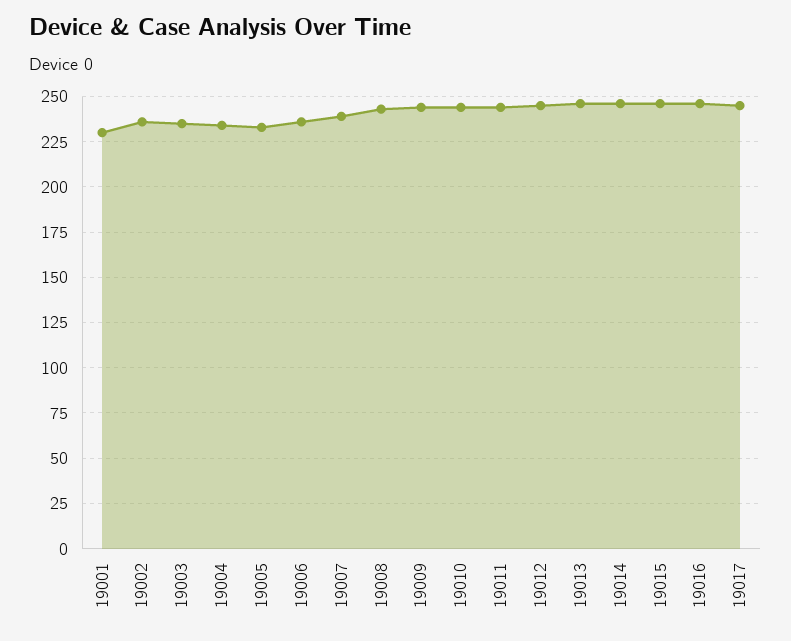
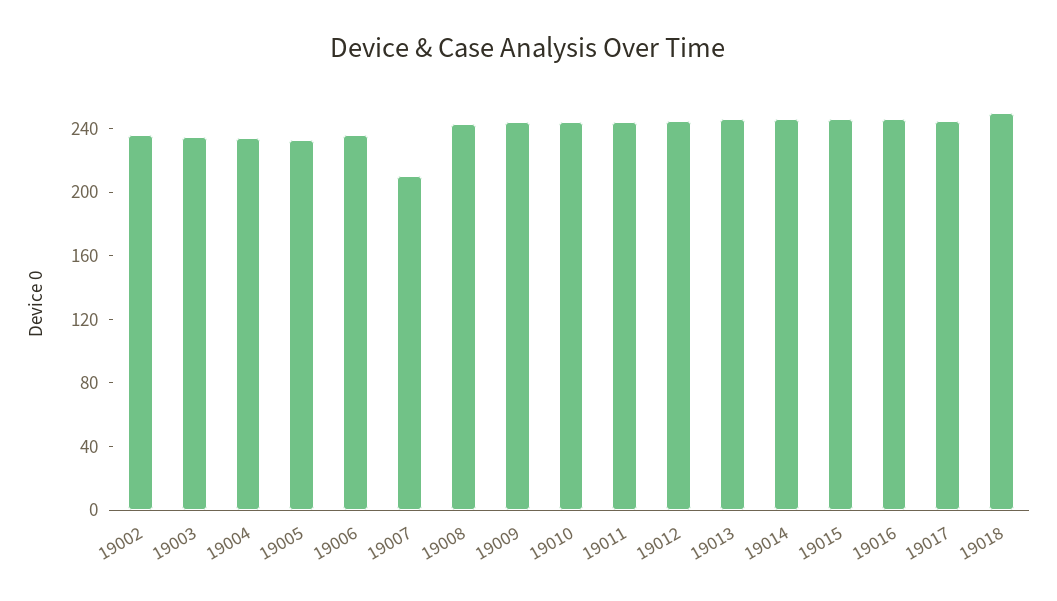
19001: 230 -> none
19007: 240 -> 210
19018: none -> 250

